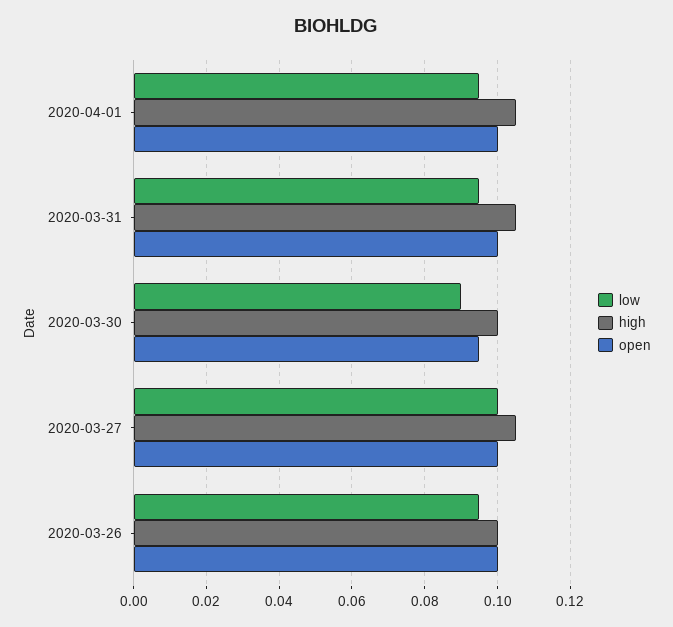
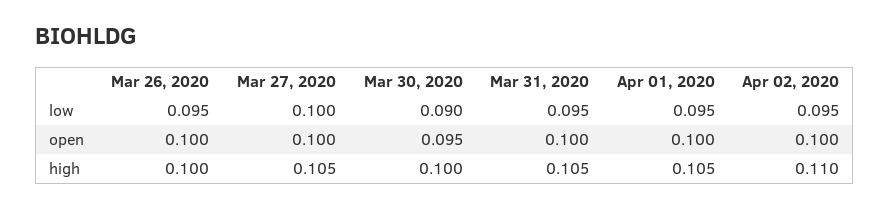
low, Apr 02, 2020: none -> 0.095
open, Apr 02, 2020: none -> 0.1
high, Apr 02, 2020: none -> 0.11

